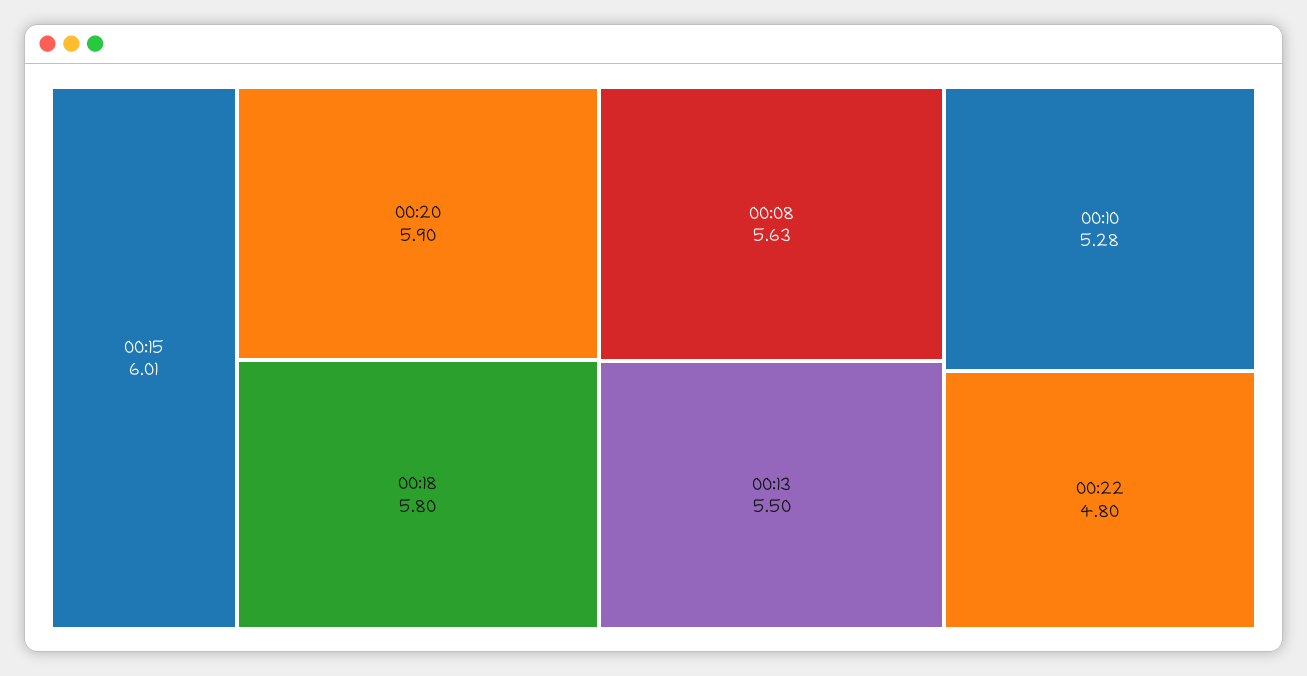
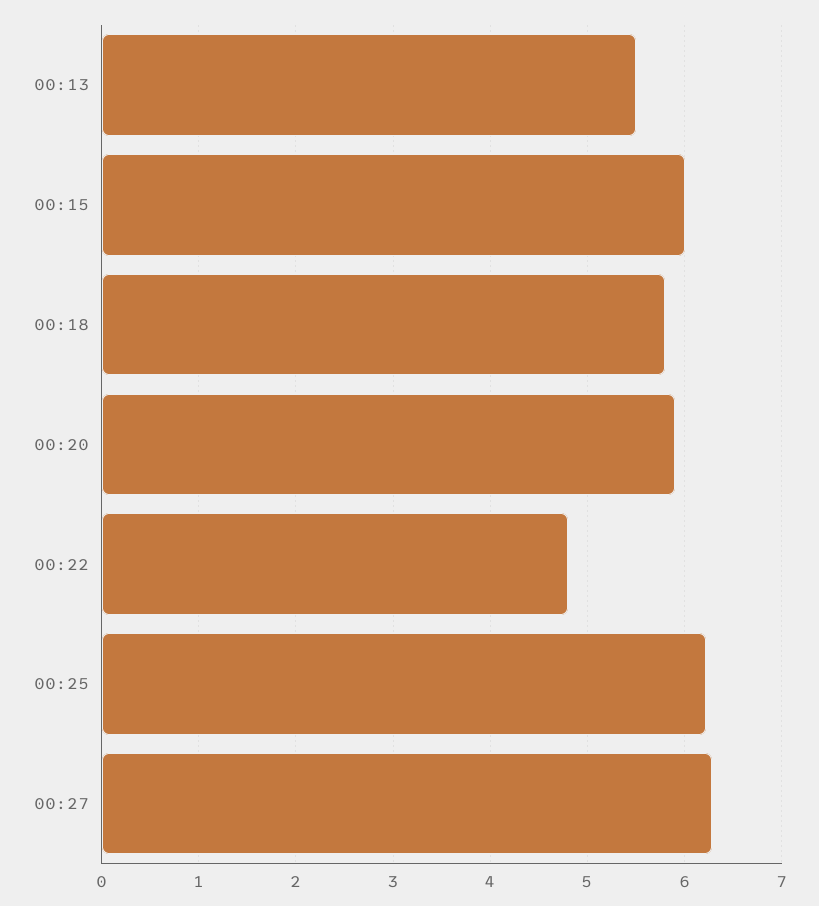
00:08: 5.63 -> none
00:10: 5.28 -> none
00:25: none -> 6.2
00:27: none -> 6.3

